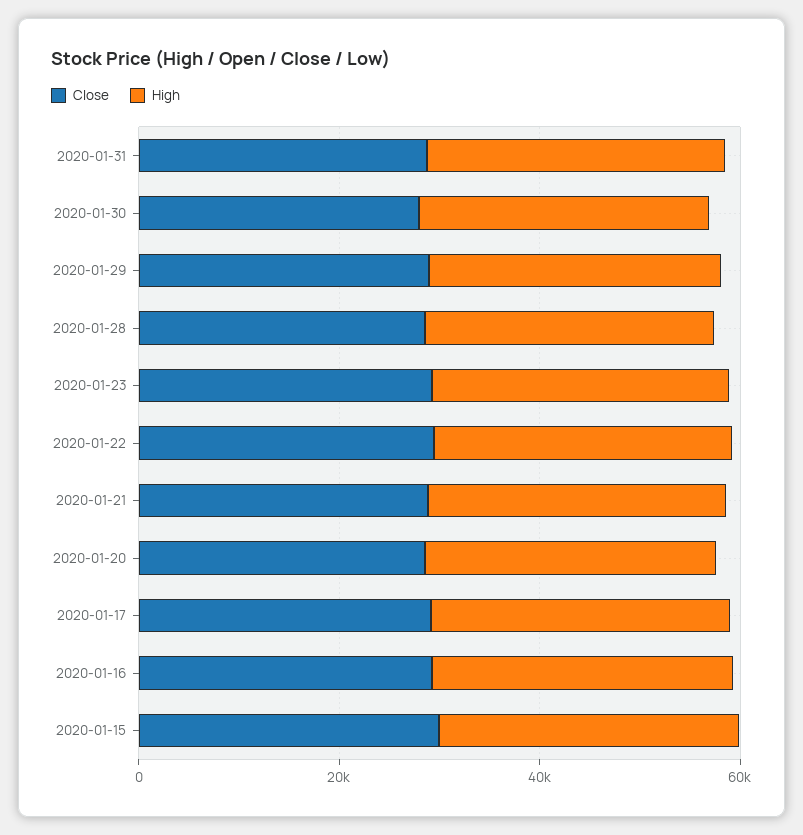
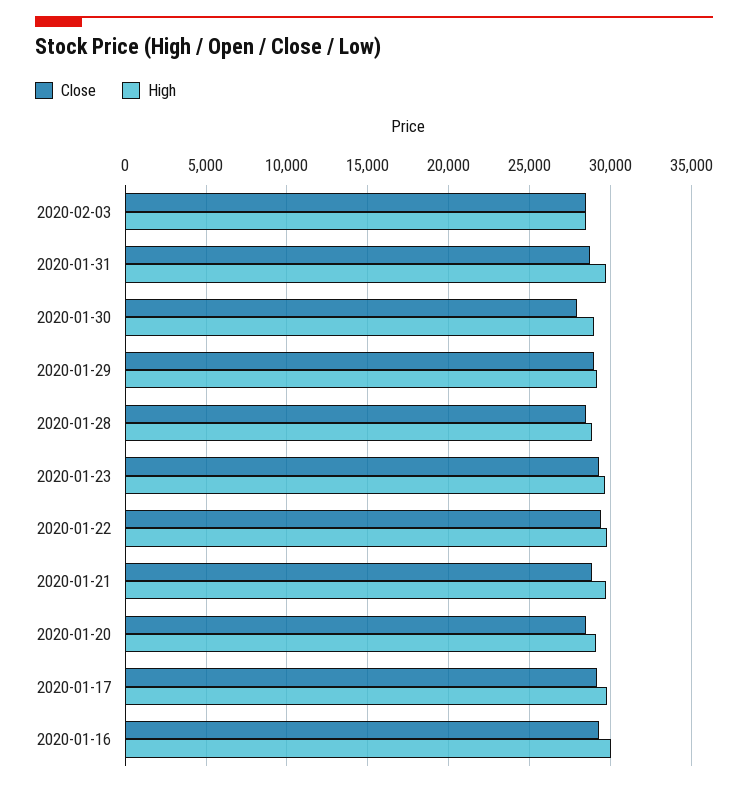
Close, 2020-01-15: 30000 -> none
High, 2020-01-15: 30000 -> none
Close, 2020-02-03: none -> 28500
High, 2020-02-03: none -> 28500

